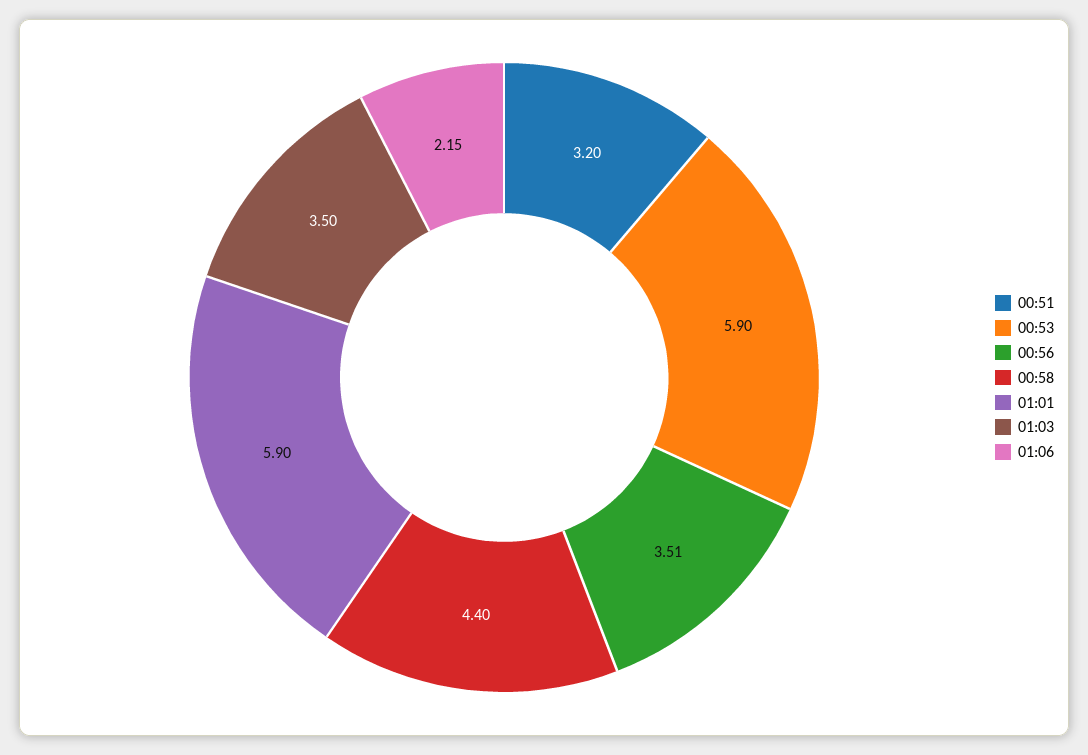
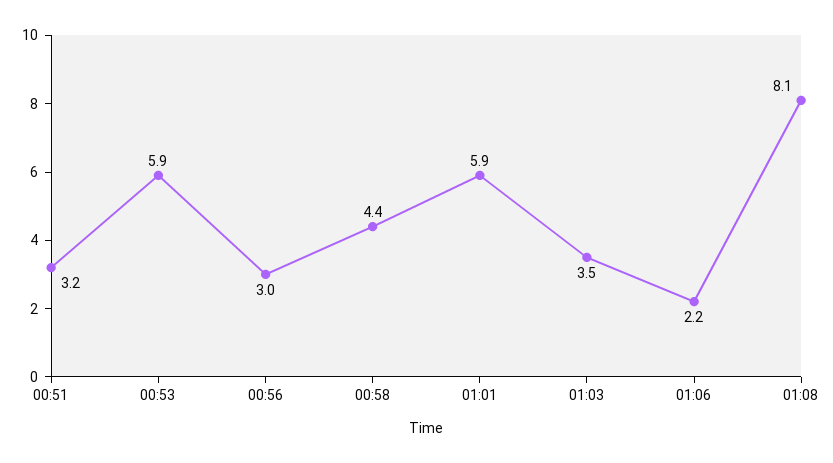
00:56: 3.51 -> 3
01:08: none -> 8.1

